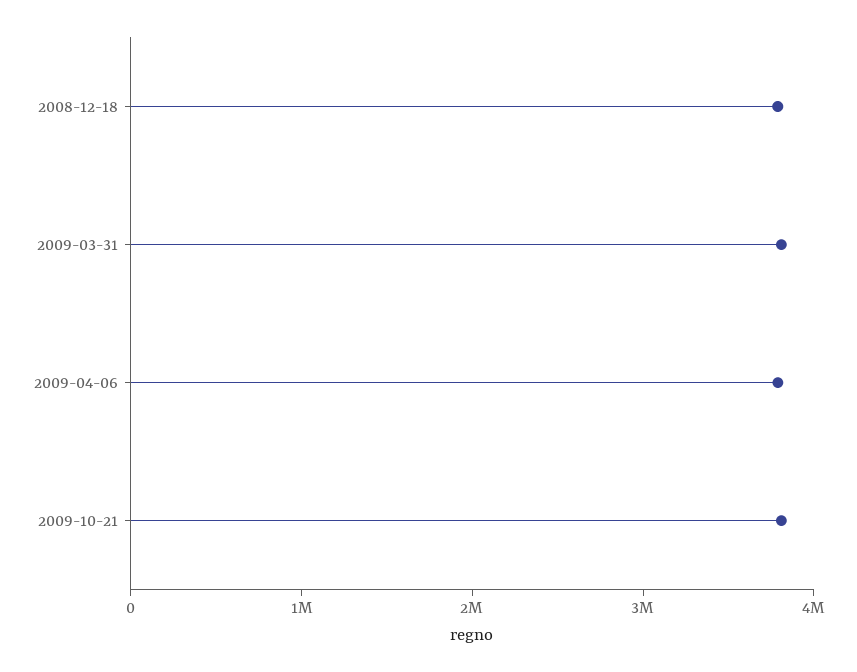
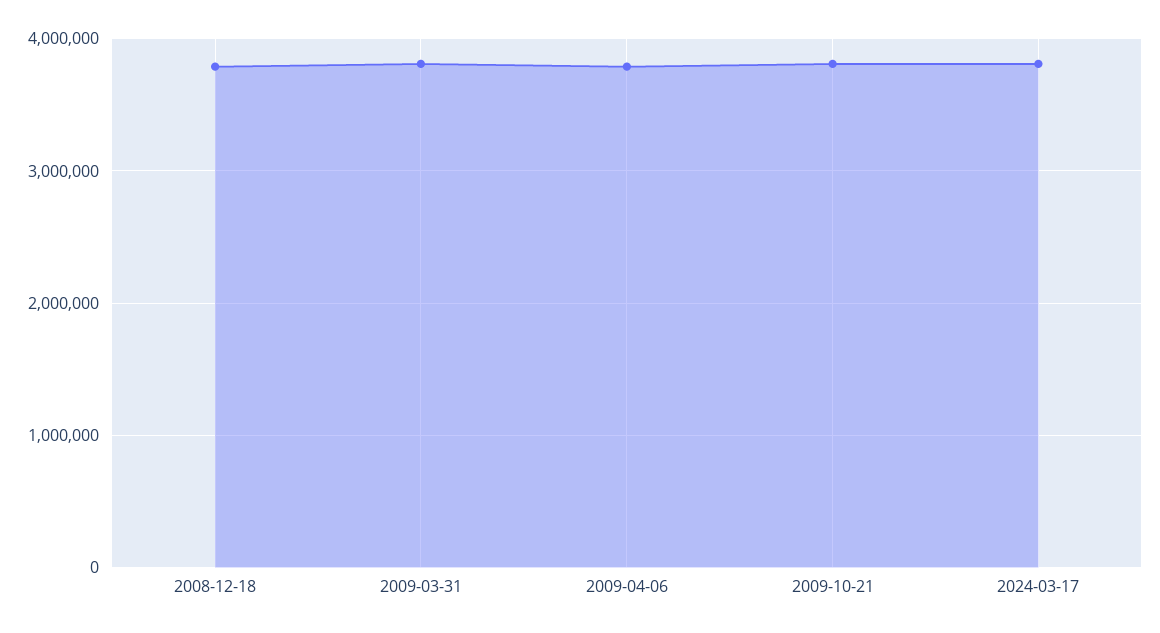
2024-03-17: none -> 3800000

